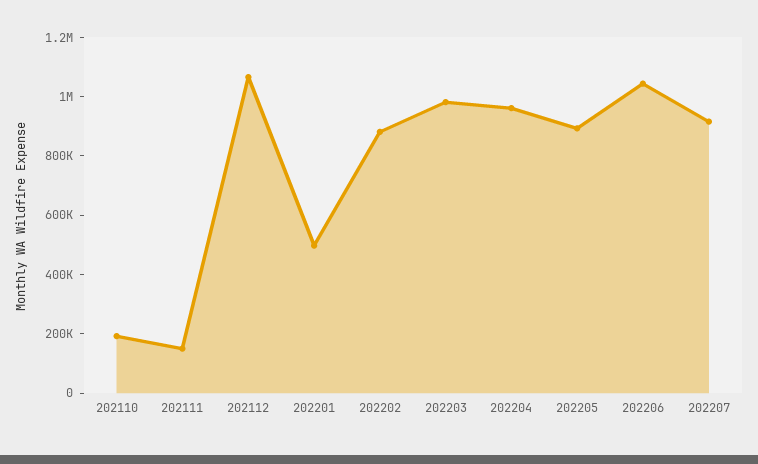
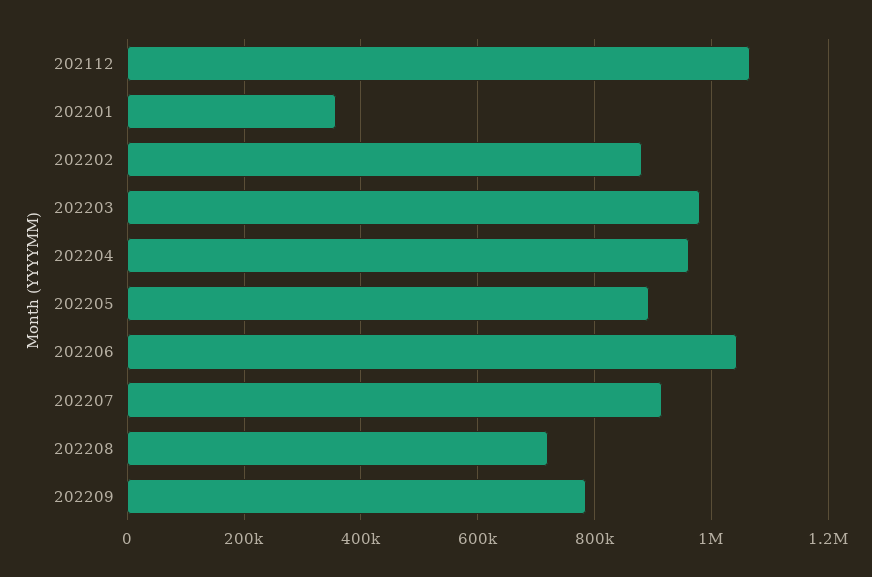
202110: 200000 -> none
202111: 150000 -> none
202201: 500000 -> 360000
202208: none -> 720000
202209: none -> 780000

